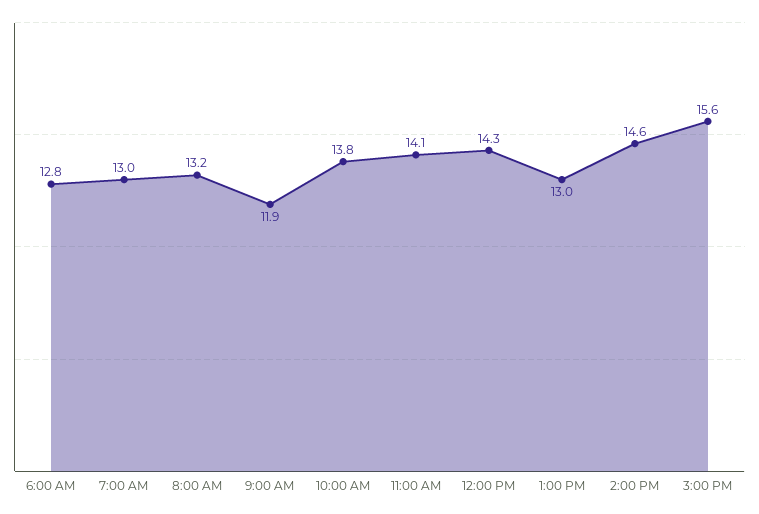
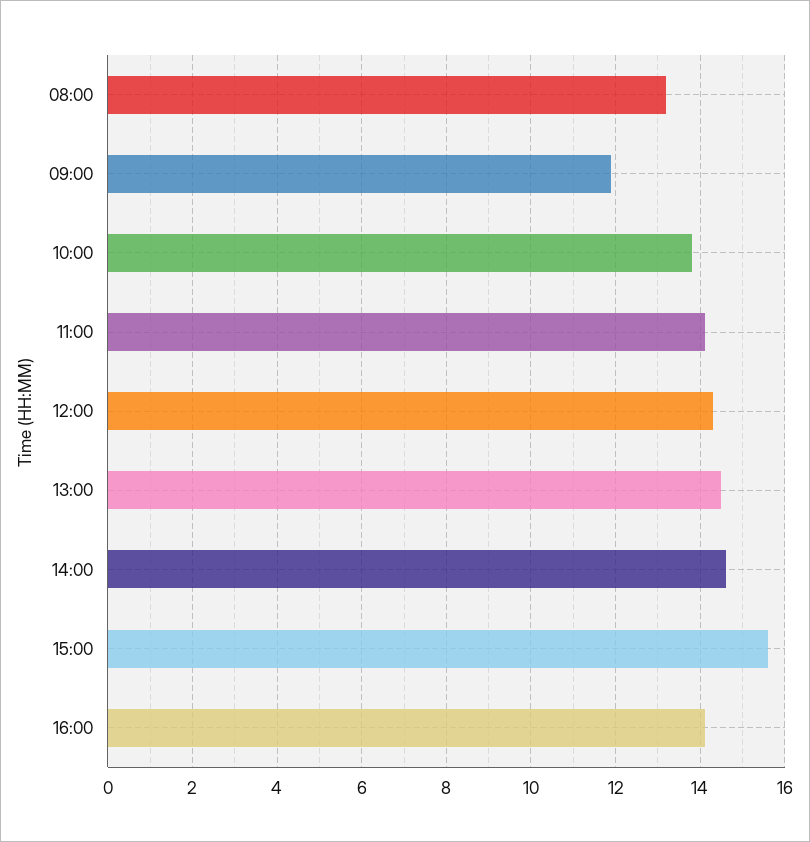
6:00 AM: 12.8 -> none
7:00 AM: 13 -> none
1:00 PM: 13 -> 14.5
16:00: none -> 14

